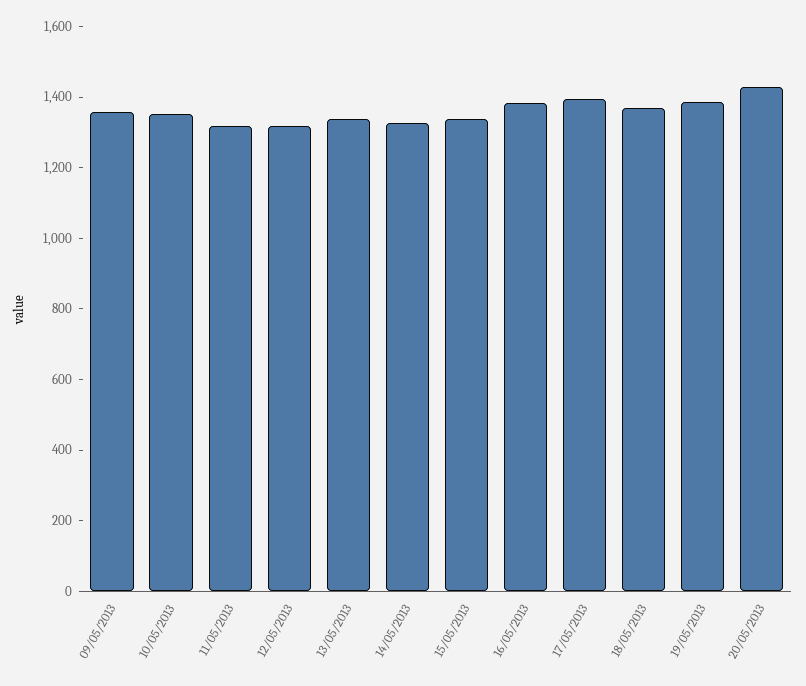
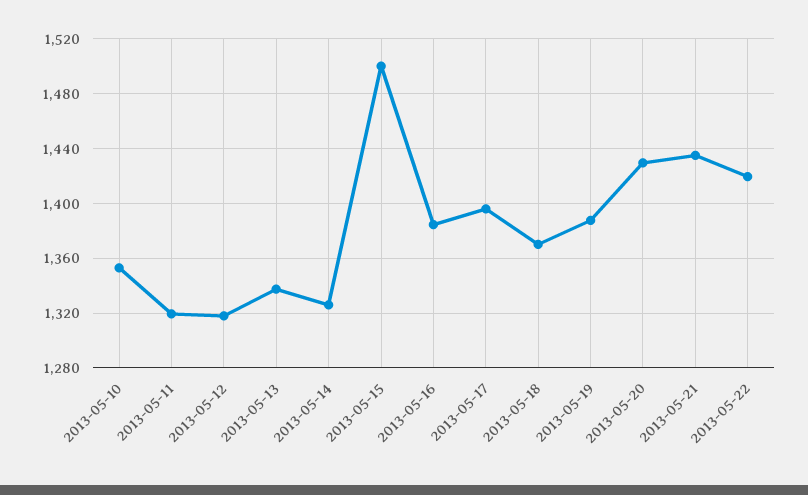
09/05/2013: 1350 -> none
15/05/2013: 1350 -> 1500
2013-05-21: none -> 1435
2013-05-22: none -> 1420

